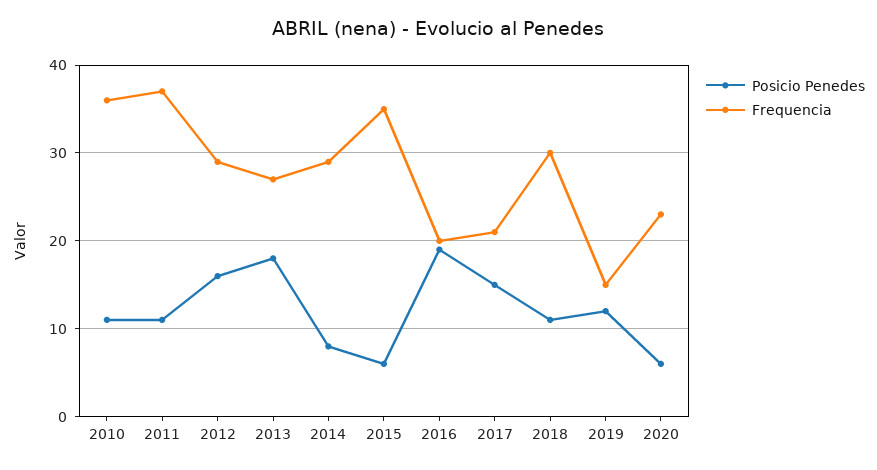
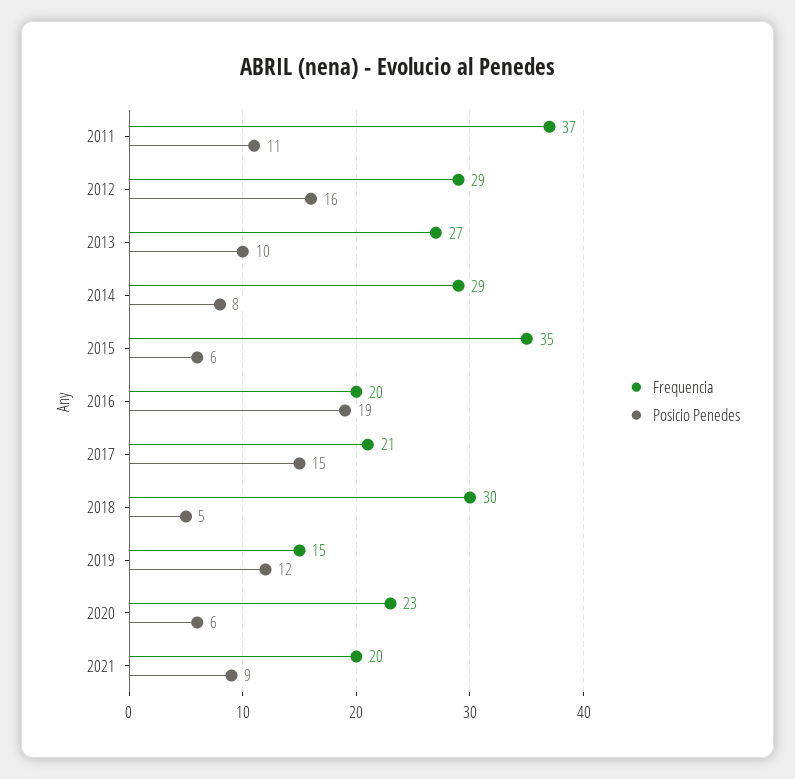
Posicio Penedes, 2010: 11 -> none
Frequencia, 2010: 36 -> none
Posicio Penedes, 2013: 18 -> 10
Posicio Penedes, 2018: 11 -> 5
Frequencia, 2021: none -> 20
Posicio Penedes, 2021: none -> 9

